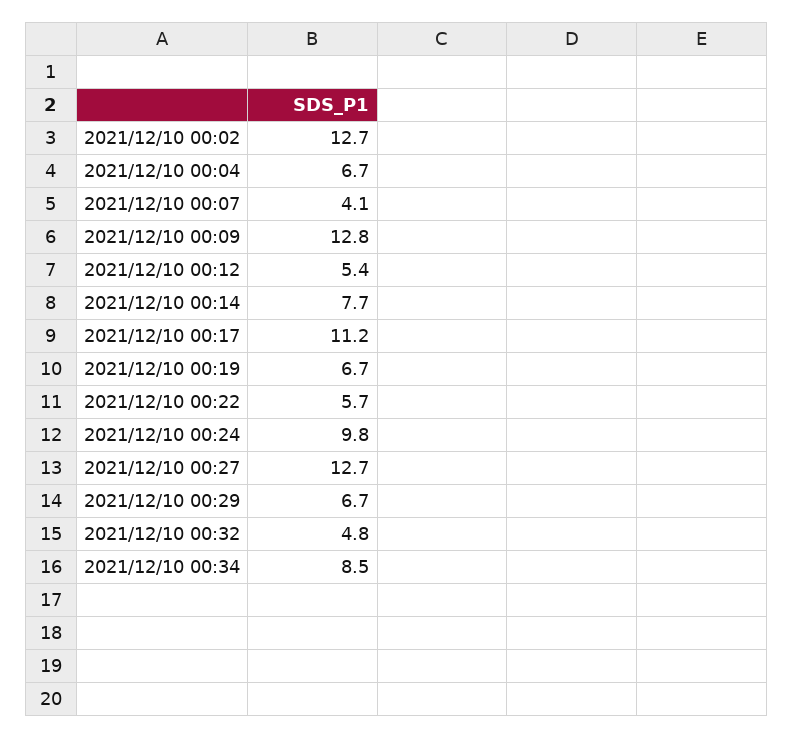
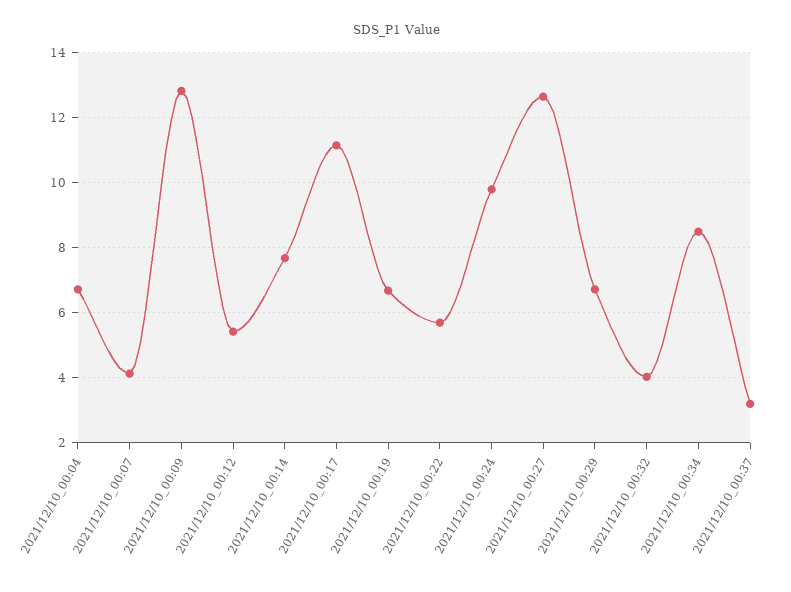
2021/12/10 00:02: 12.7 -> none
2021/12/10 00:32: 4.8 -> 4
2021/12/10_00:37: none -> 3.2

